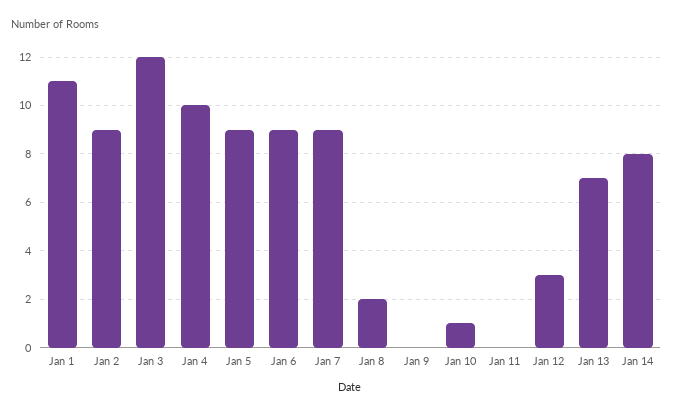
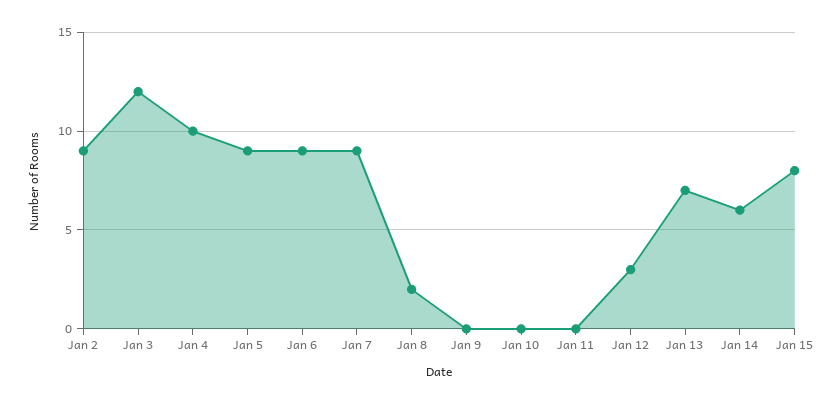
Jan 1: 11 -> none
Jan 10: 1 -> 0
Jan 14: 8 -> 6
Jan 15: none -> 8

